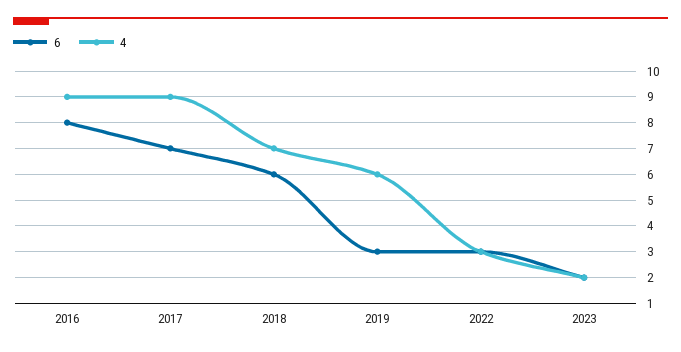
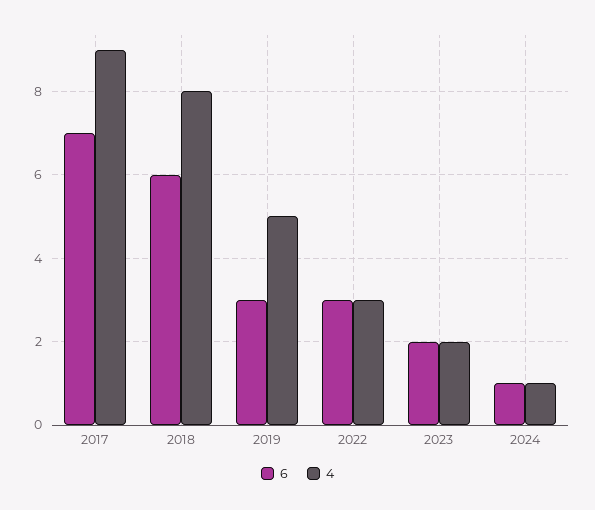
6, 2016: 8 -> none
4, 2016: 9 -> none
4, 2018: 7 -> 8
4, 2019: 6 -> 5
6, 2024: none -> 1
4, 2024: none -> 1

